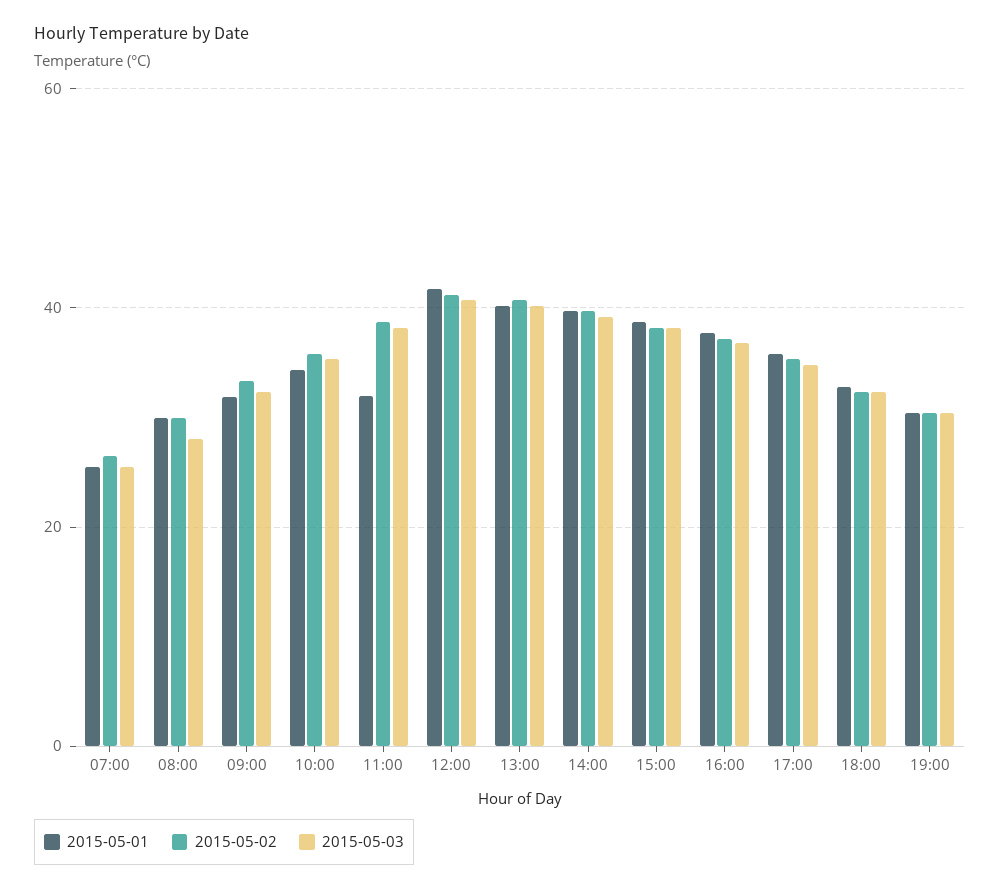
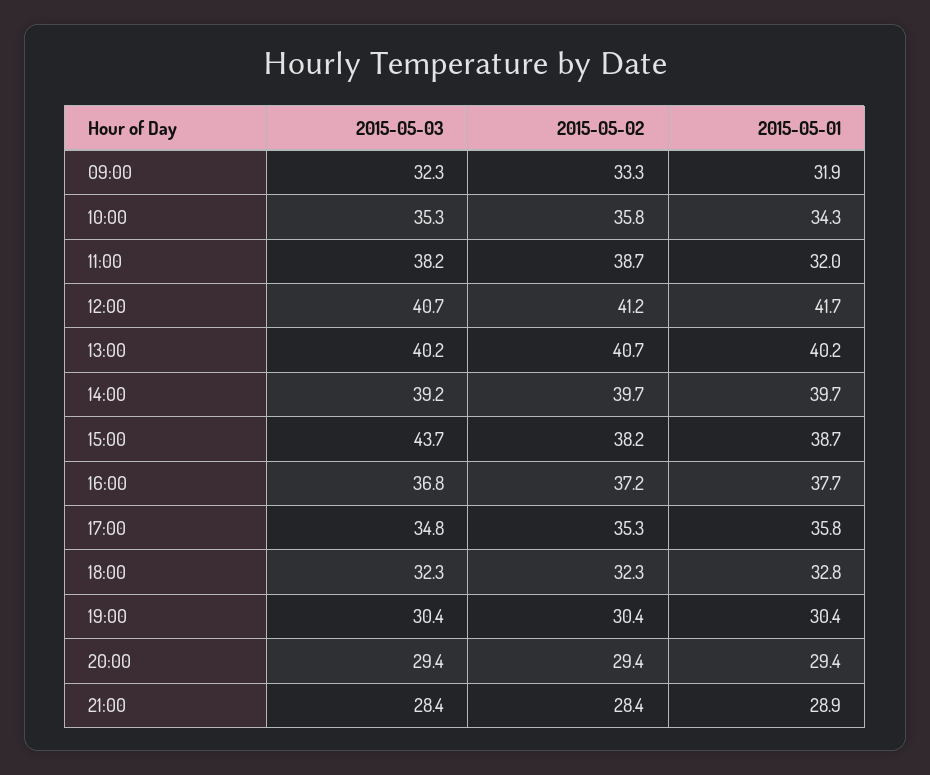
2015-05-01, 07:00: 26 -> none
2015-05-02, 07:00: 26 -> none
2015-05-03, 07:00: 26 -> none
2015-05-01, 08:00: 30 -> none
2015-05-02, 08:00: 30 -> none
2015-05-03, 08:00: 28 -> none
2015-05-03, 15:00: 38 -> 43.7
2015-05-03, 20:00: none -> 29.4
2015-05-02, 20:00: none -> 29.4
2015-05-01, 20:00: none -> 29.4
2015-05-03, 21:00: none -> 28.4
2015-05-02, 21:00: none -> 28.4
2015-05-01, 21:00: none -> 28.9

